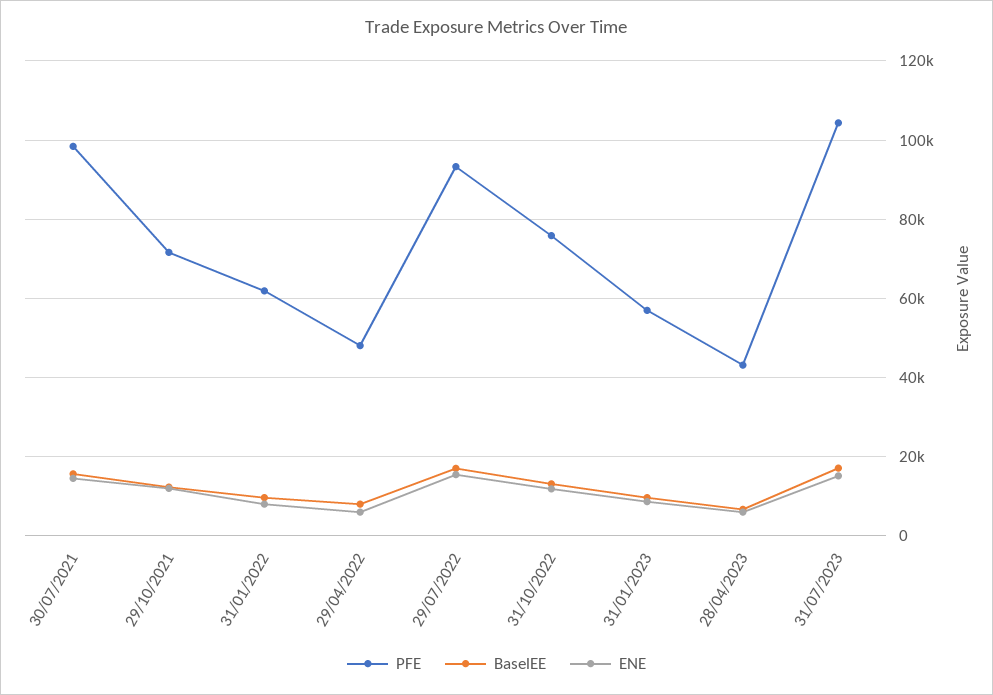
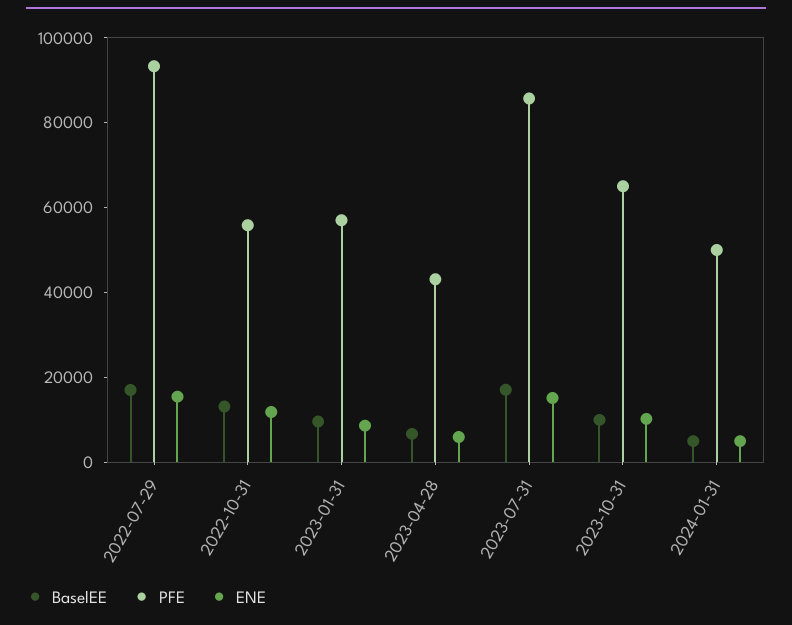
PFE, 30/07/2021: 98000 -> none
BaselEE, 30/07/2021: 16000 -> none
ENE, 30/07/2021: 14000 -> none
PFE, 29/10/2021: 72000 -> none
BaselEE, 29/10/2021: 12000 -> none
ENE, 29/10/2021: 12000 -> none
PFE, 31/01/2022: 62000 -> none
BaselEE, 31/01/2022: 10000 -> none
ENE, 31/01/2022: 8000 -> none
PFE, 29/04/2022: 48000 -> none
BaselEE, 29/04/2022: 8000 -> none
ENE, 29/04/2022: 6000 -> none
PFE, 31/10/2022: 76000 -> 55000
PFE, 31/07/2023: 104000 -> 85000
BaselEE, 2023-10-31: none -> 10000
PFE, 2023-10-31: none -> 65000
ENE, 2023-10-31: none -> 10000
BaselEE, 2024-01-31: none -> 5000
PFE, 2024-01-31: none -> 50000
ENE, 2024-01-31: none -> 5000

